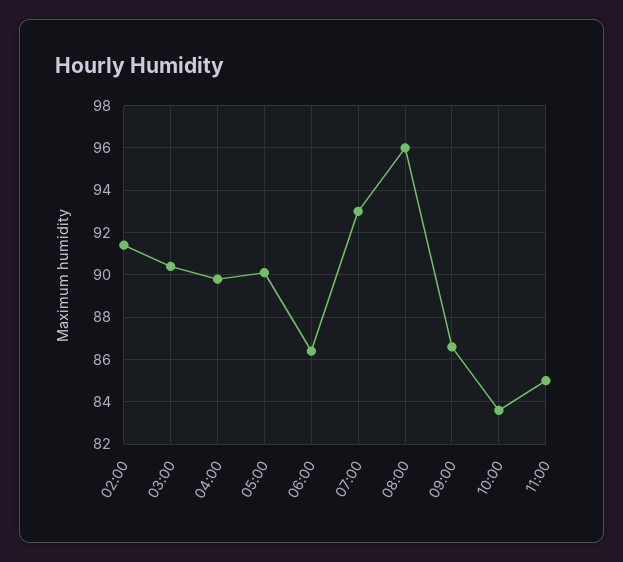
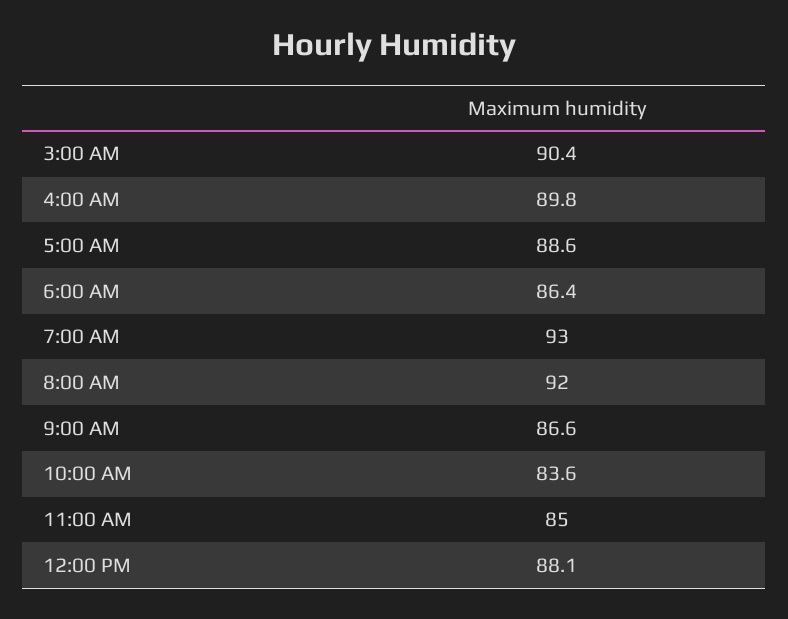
02:00: 91.5 -> none
05:00: 90 -> 88.6
08:00: 96 -> 92
12:00 PM: none -> 88.1

